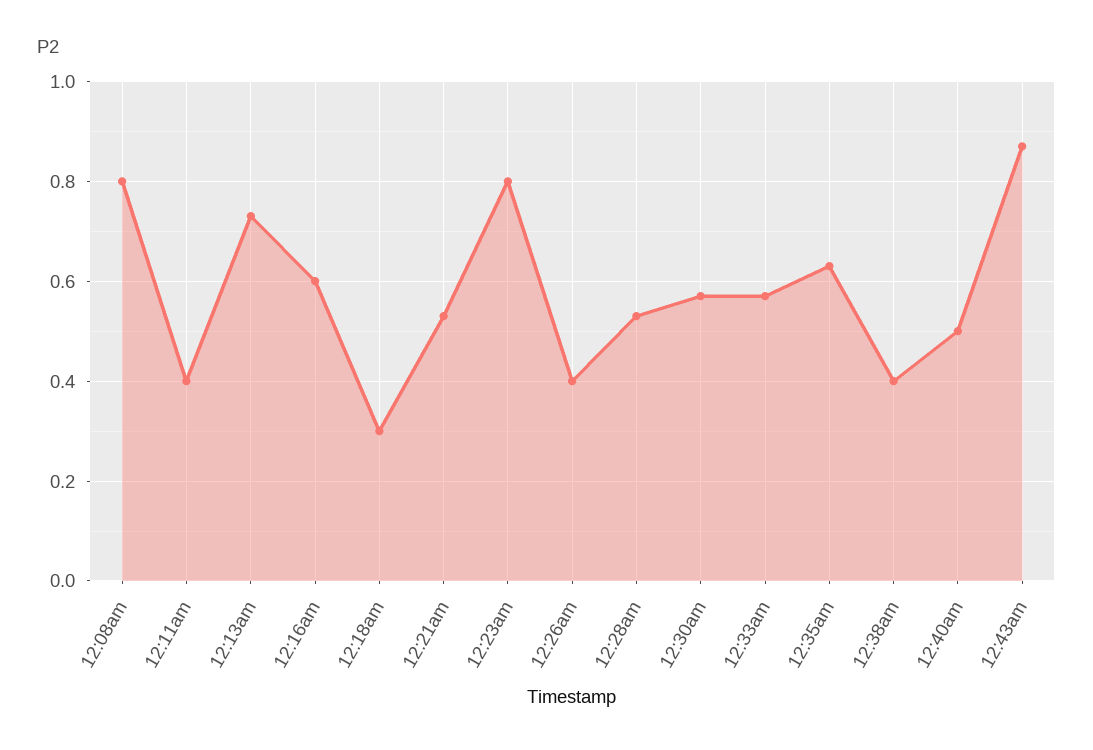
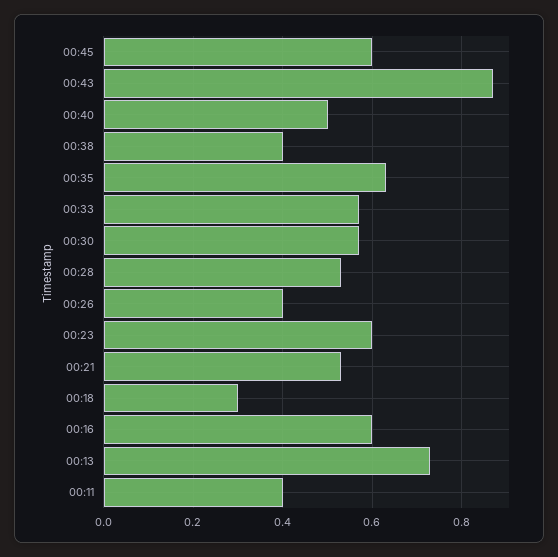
12:08am: 0.8 -> none
12:23am: 0.8 -> 0.6
00:45: none -> 0.6

